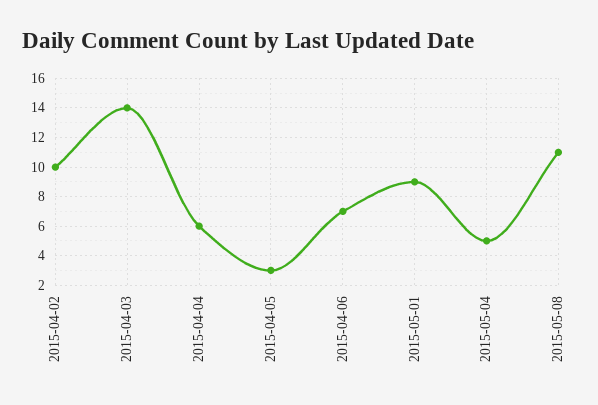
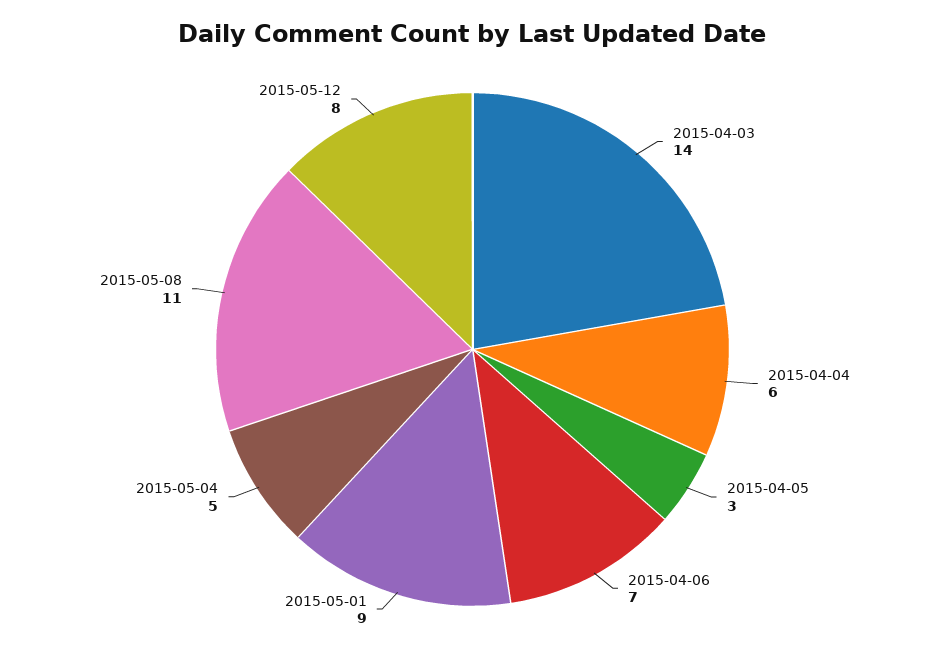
2015-04-02: 10 -> none
2015-05-12: none -> 8

